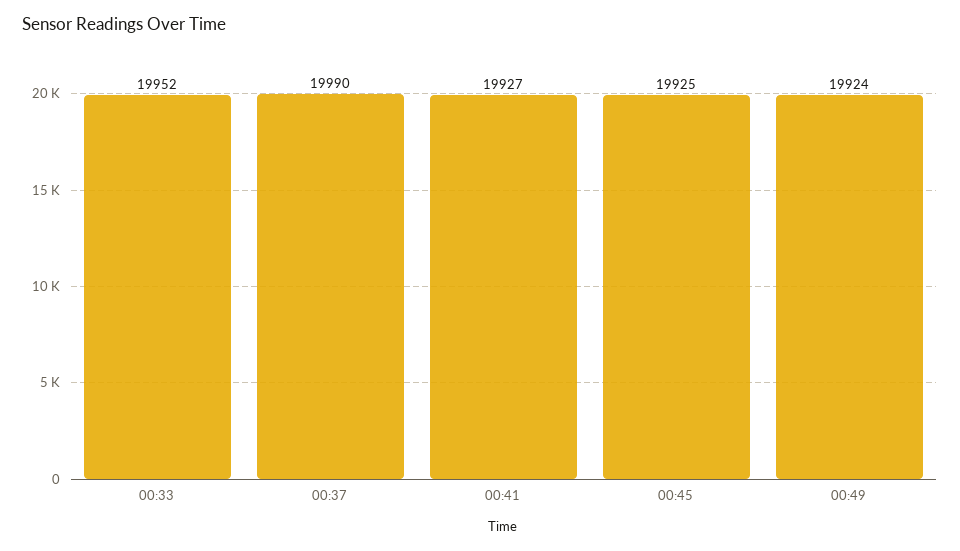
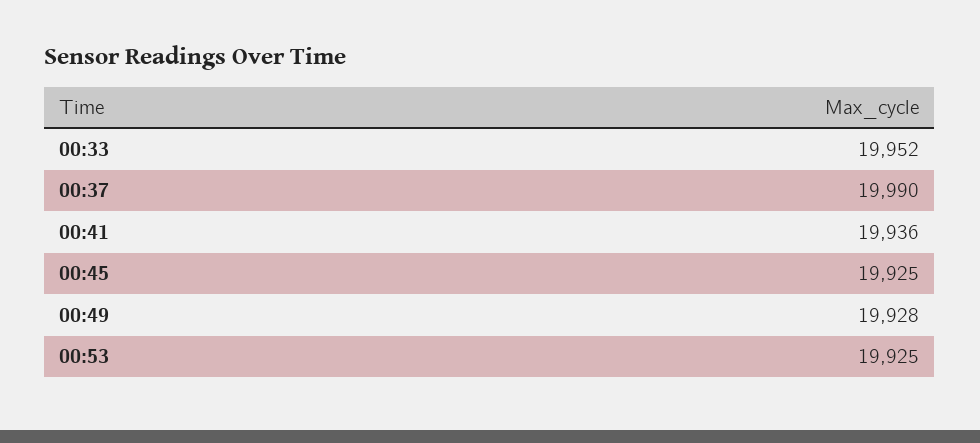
00:41: 19927 -> 19936
00:49: 19924 -> 19928
00:53: none -> 19925

